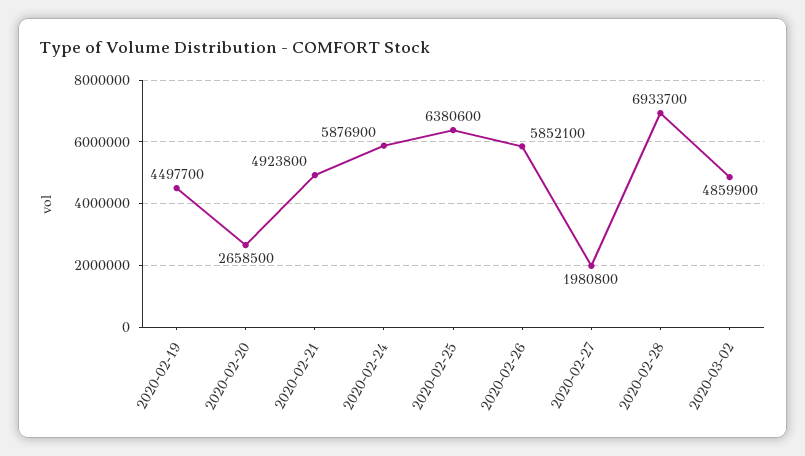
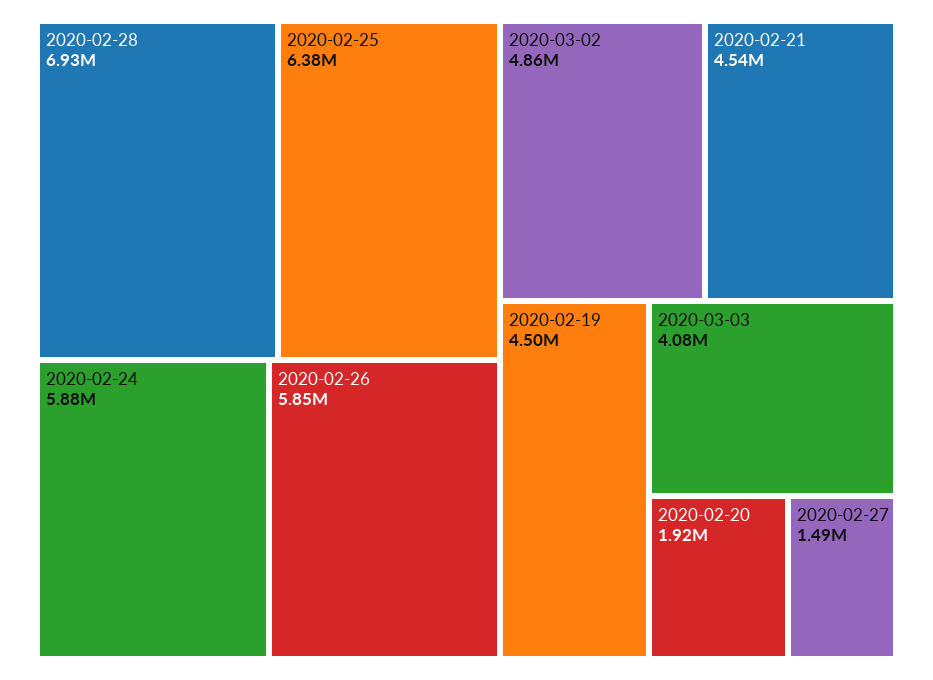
2020-02-20: 2658500 -> 1920000
2020-02-21: 4923800 -> 4540000
2020-02-27: 1980800 -> 1490000
2020-03-03: none -> 4080000

